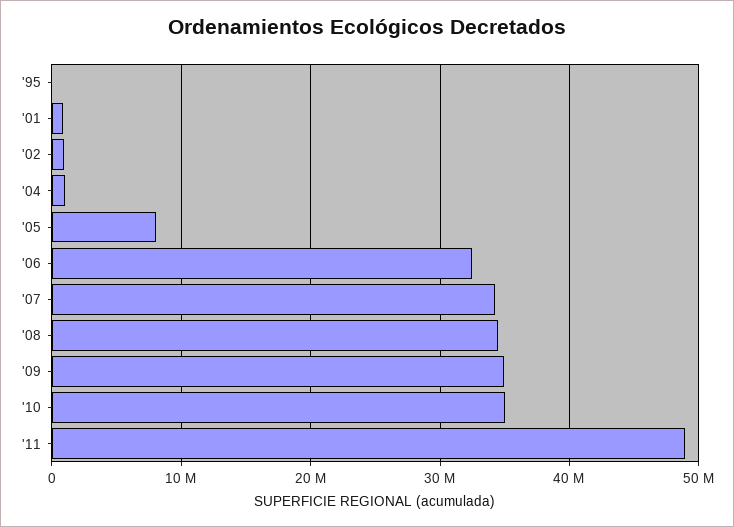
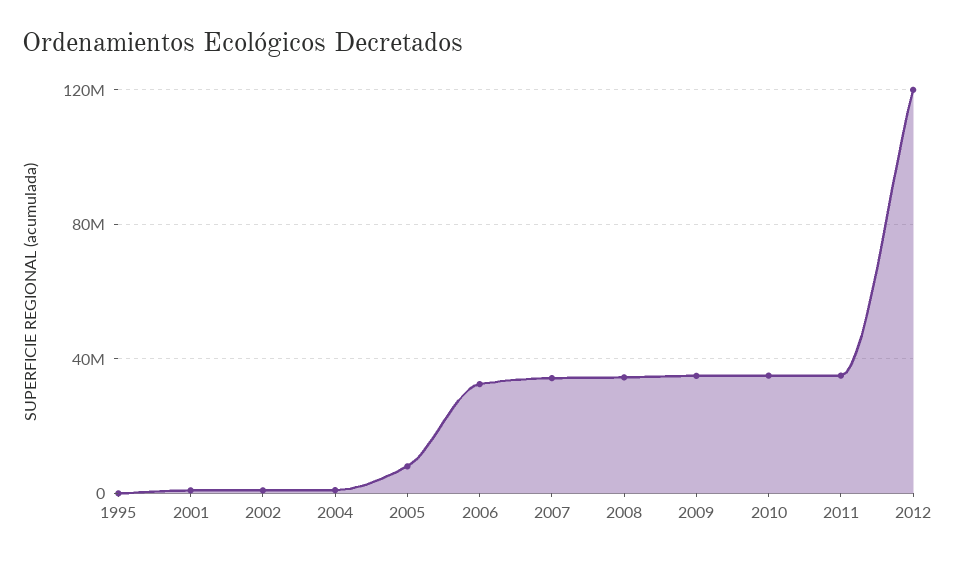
'11: 49000000 -> 35000000
2012: none -> 120000000

